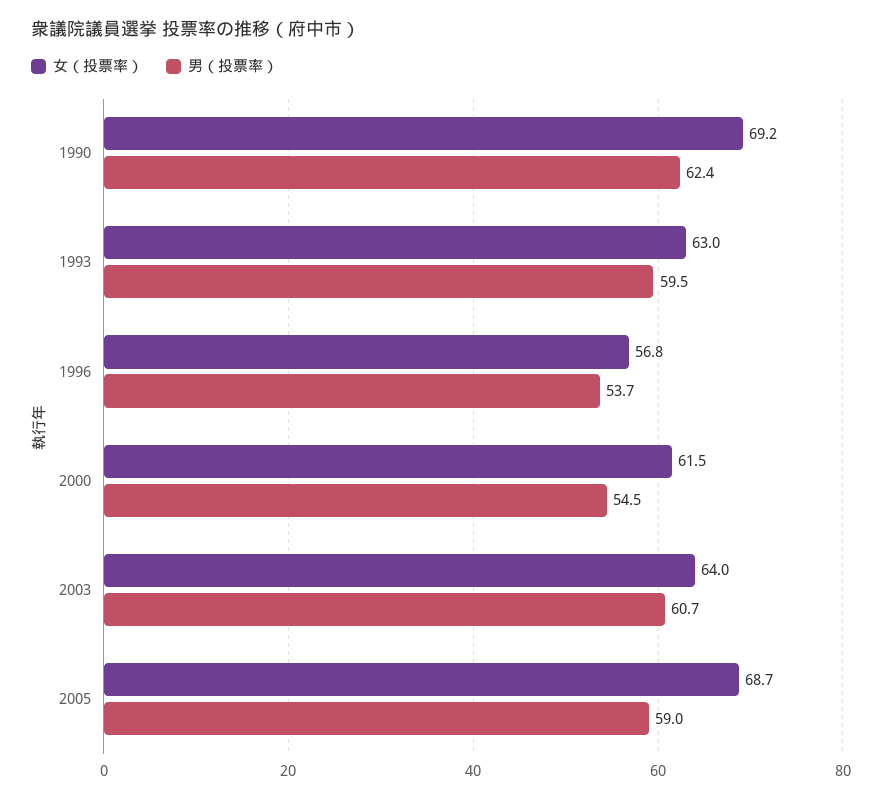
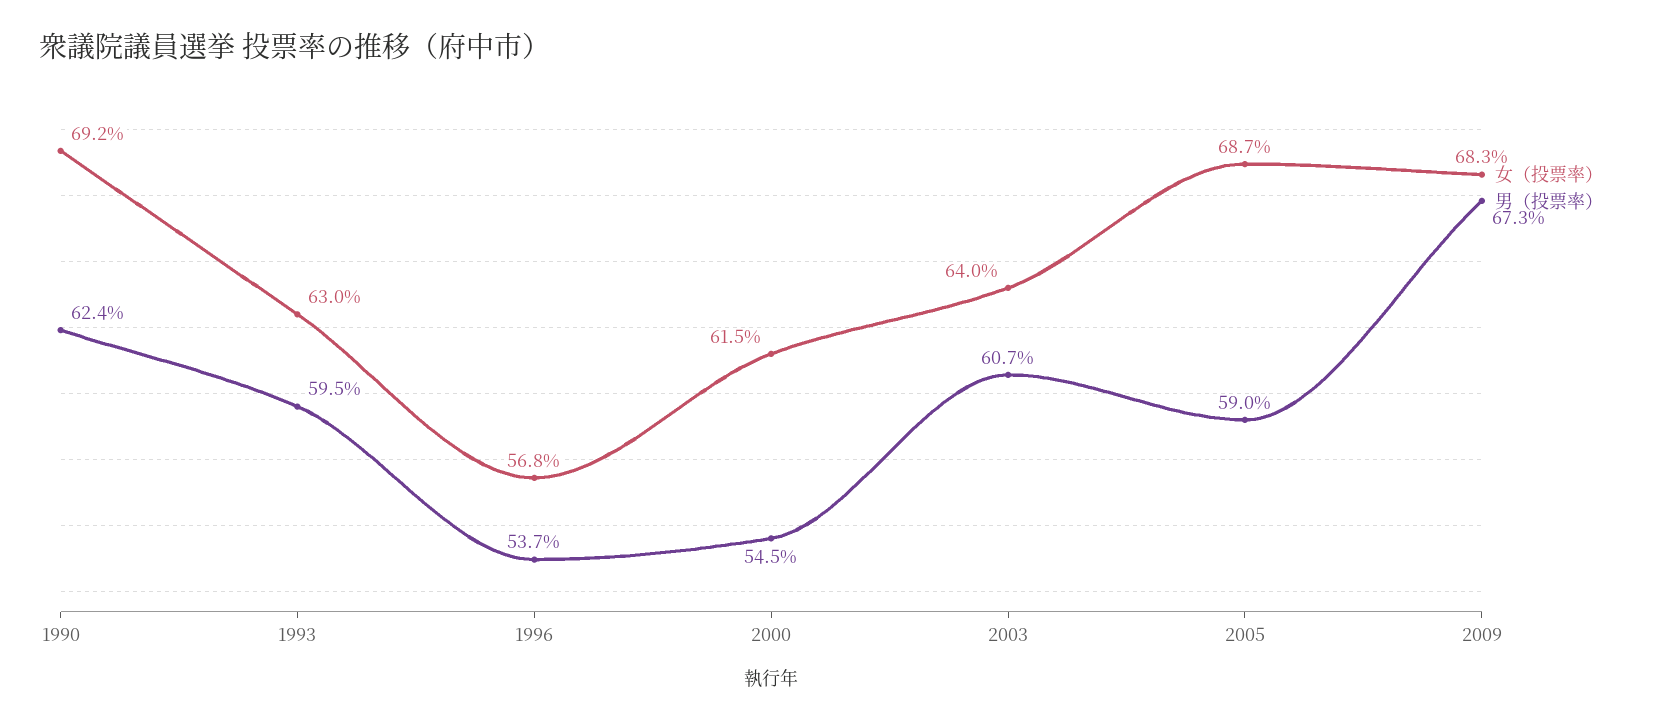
女（投票率）, 2009: none -> 68.3
男（投票率）, 2009: none -> 67.3

